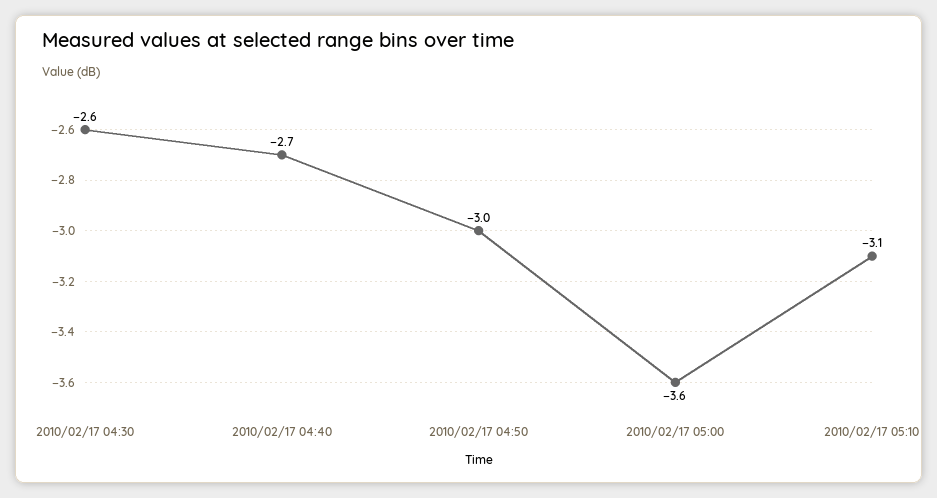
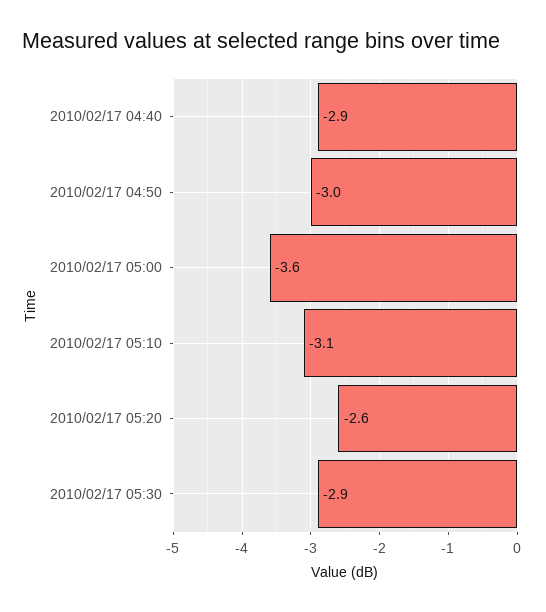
2010/02/17 04:30: -2.6 -> none
2010/02/17 04:40: -2.7 -> -2.9
2010/02/17 05:20: none -> -2.6
2010/02/17 05:30: none -> -2.9

